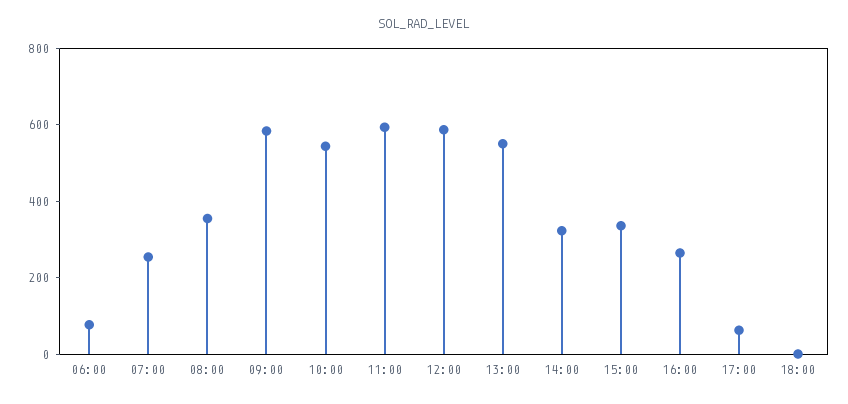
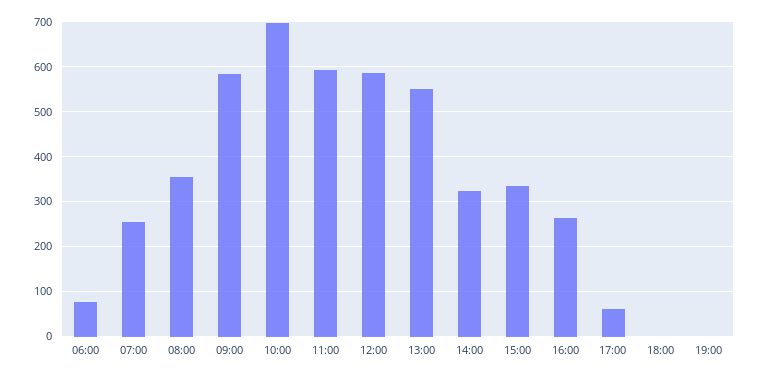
10:00: 550 -> 700
19:00: none -> 0

